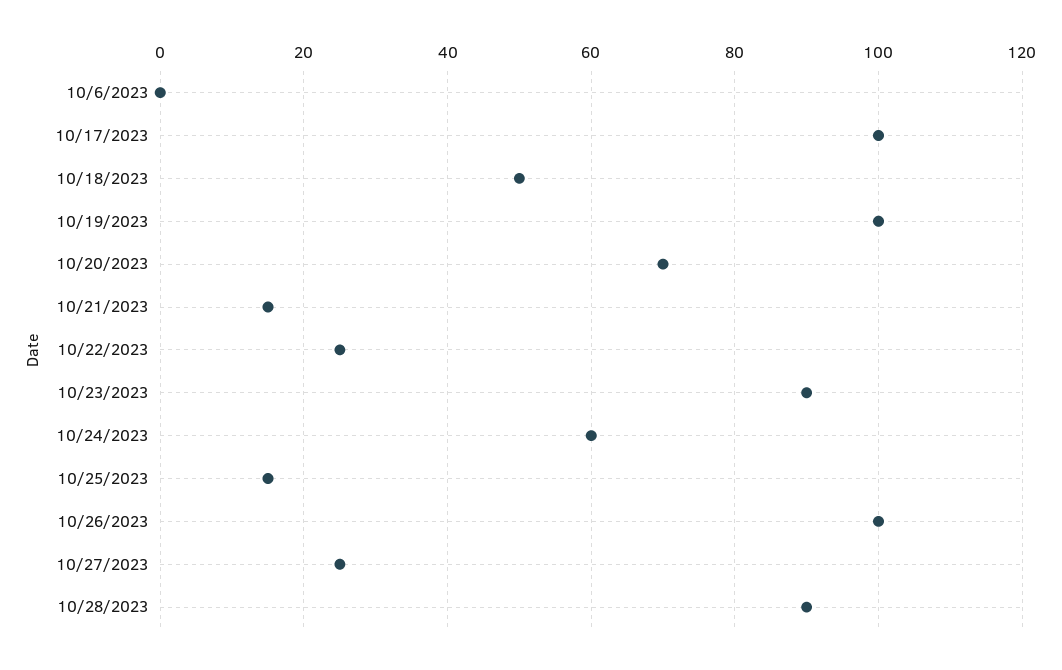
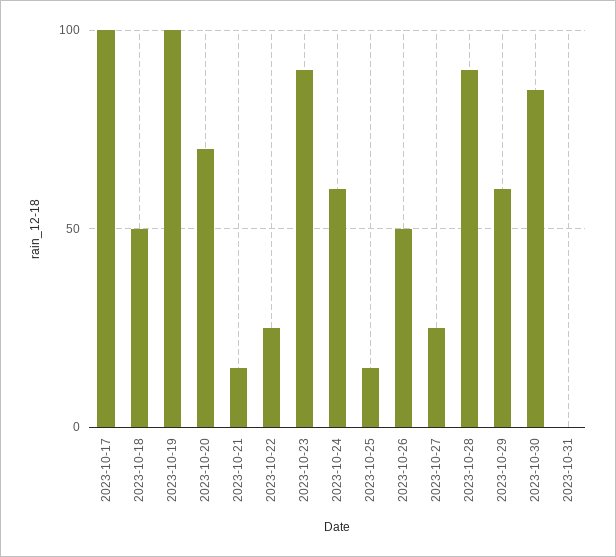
10/6/2023: 0 -> none
10/26/2023: 100 -> 50
2023-10-29: none -> 60
2023-10-30: none -> 85
2023-10-31: none -> 0

